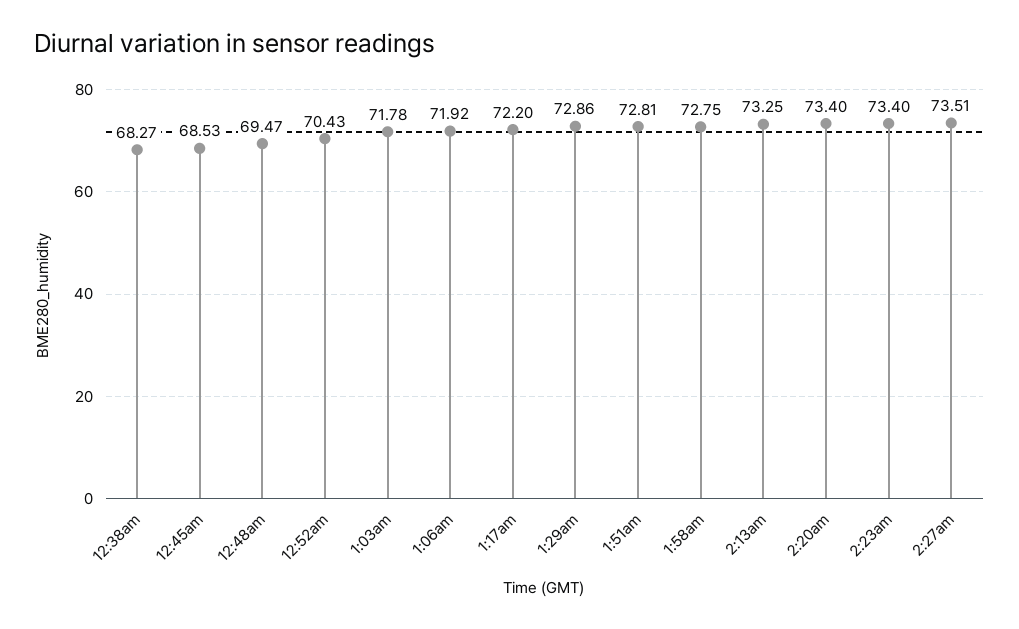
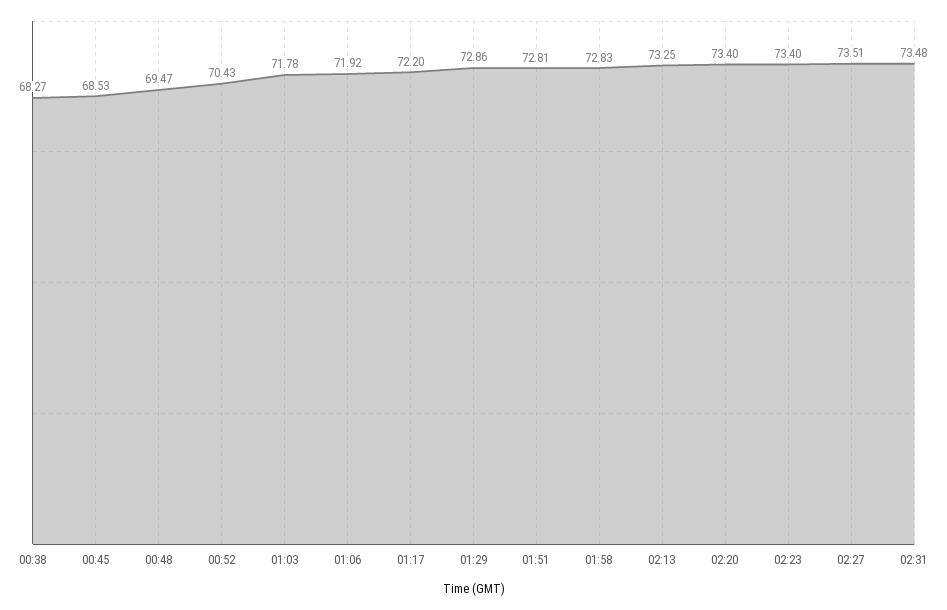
1:58am: 72.75 -> 72.83
02:31: none -> 73.48

